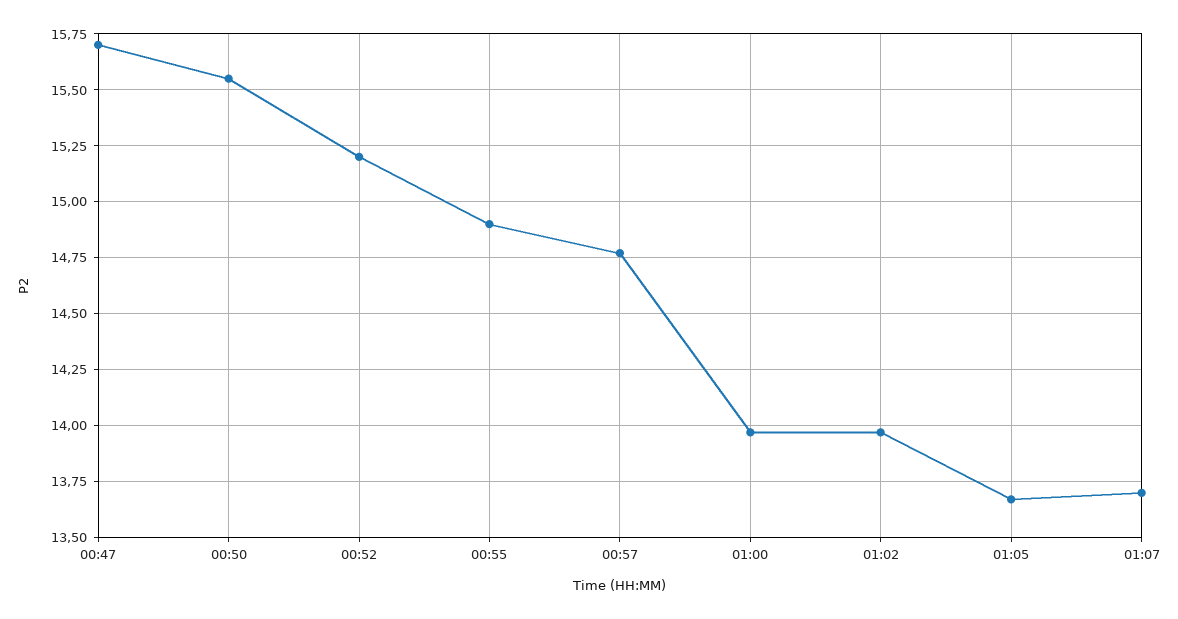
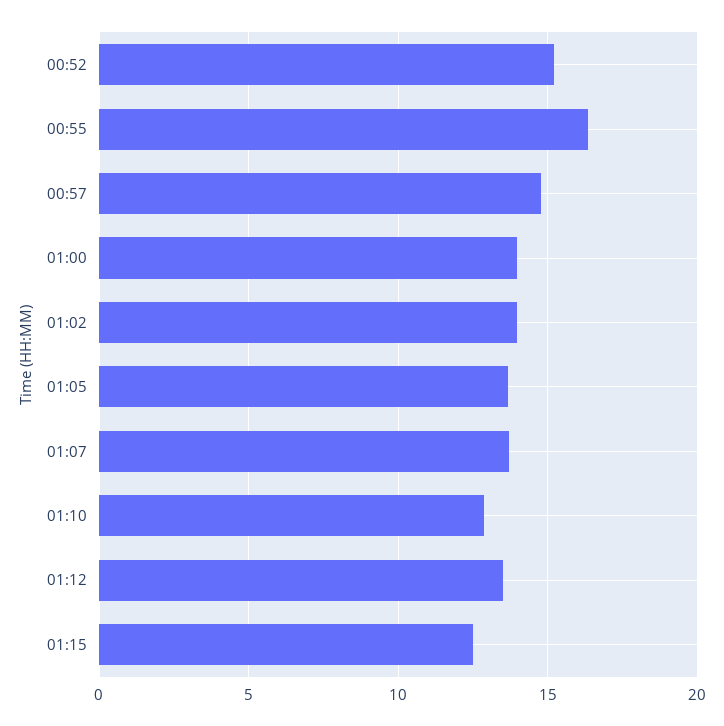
00:47: 15.7 -> none
00:50: 15.55 -> none
00:55: 14.9 -> 16.5
01:10: none -> 13
01:12: none -> 13.5
01:15: none -> 12.5

